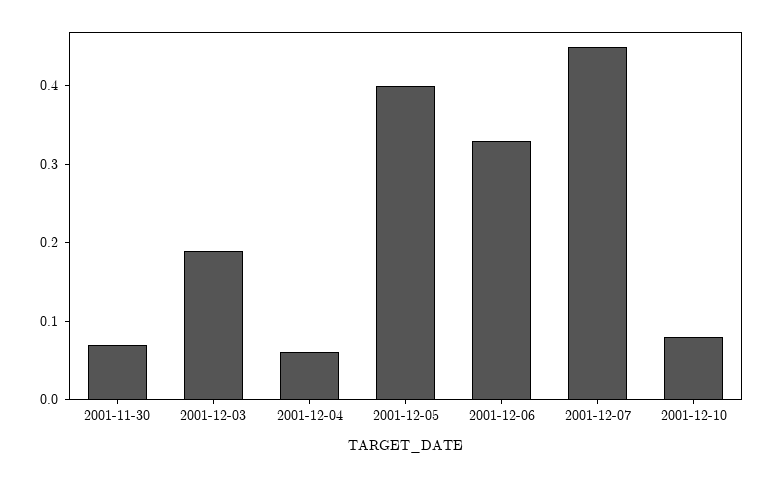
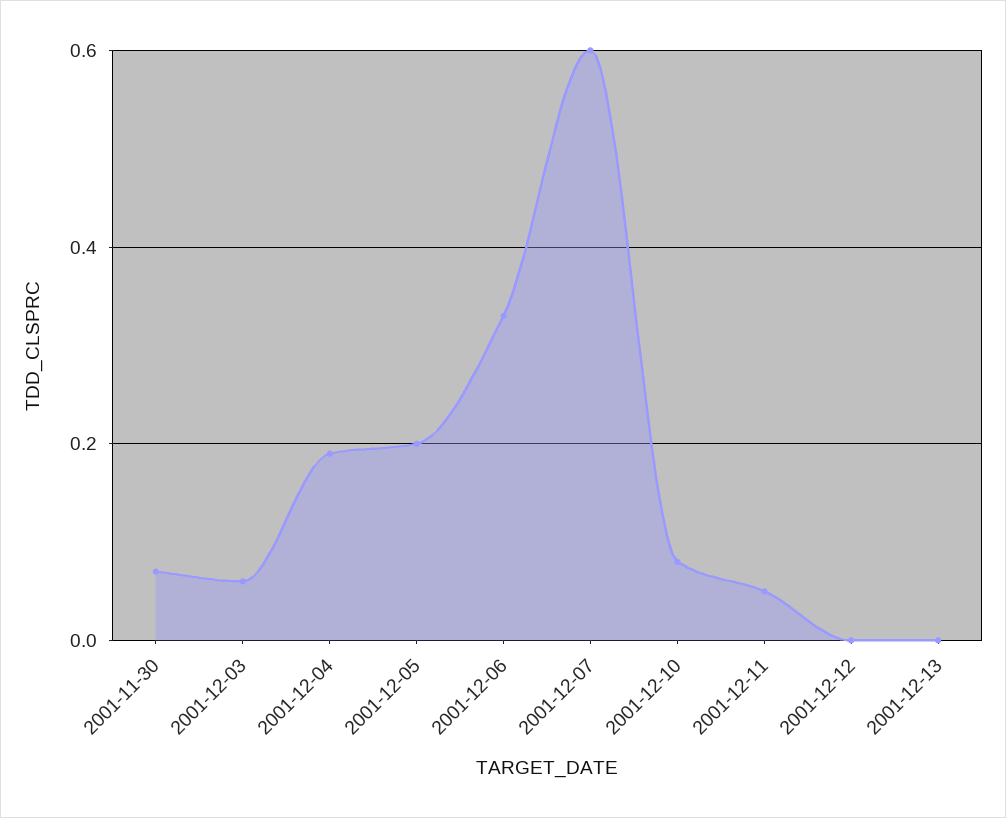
2001-12-03: 0.2 -> 0.05
2001-12-04: 0.05 -> 0.2
2001-12-05: 0.4 -> 0.2
2001-12-07: 0.45 -> 0.6
2001-12-11: none -> 0.05
2001-12-12: none -> 0
2001-12-13: none -> 0

